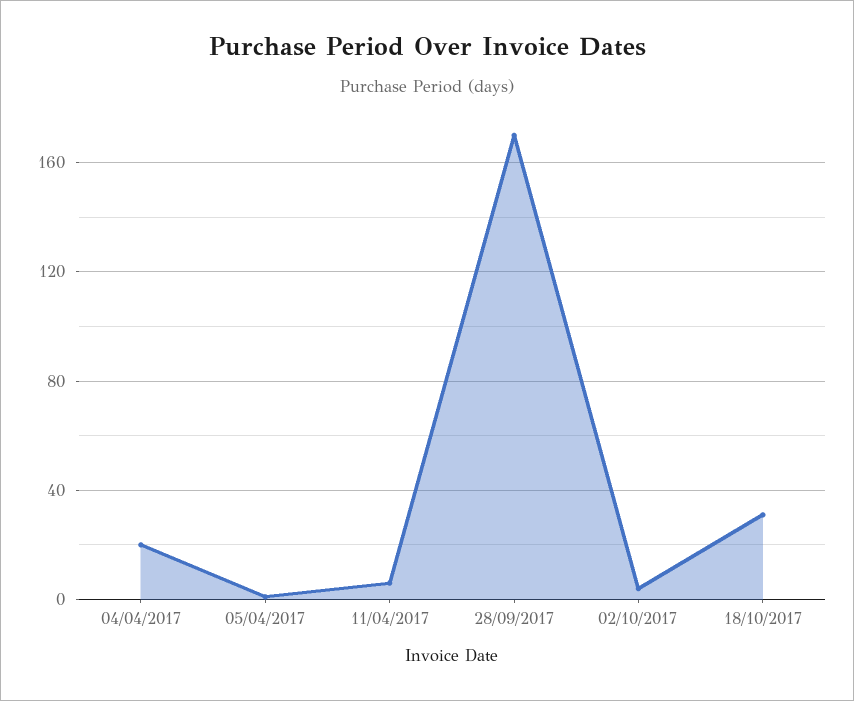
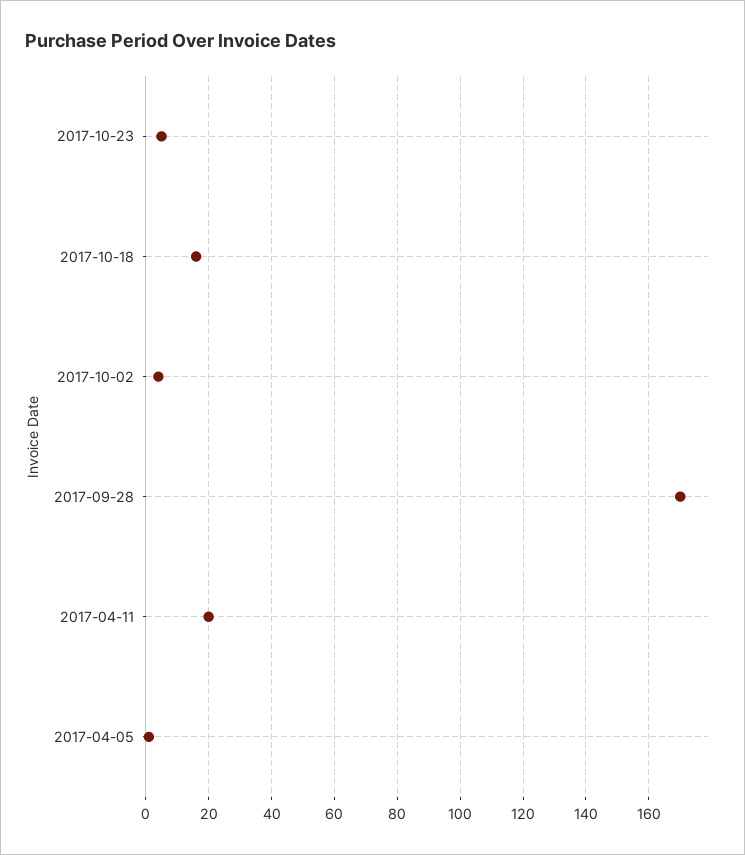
04/04/2017: 20 -> none
11/04/2017: 5 -> 20
18/10/2017: 30 -> 15
2017-10-23: none -> 5

